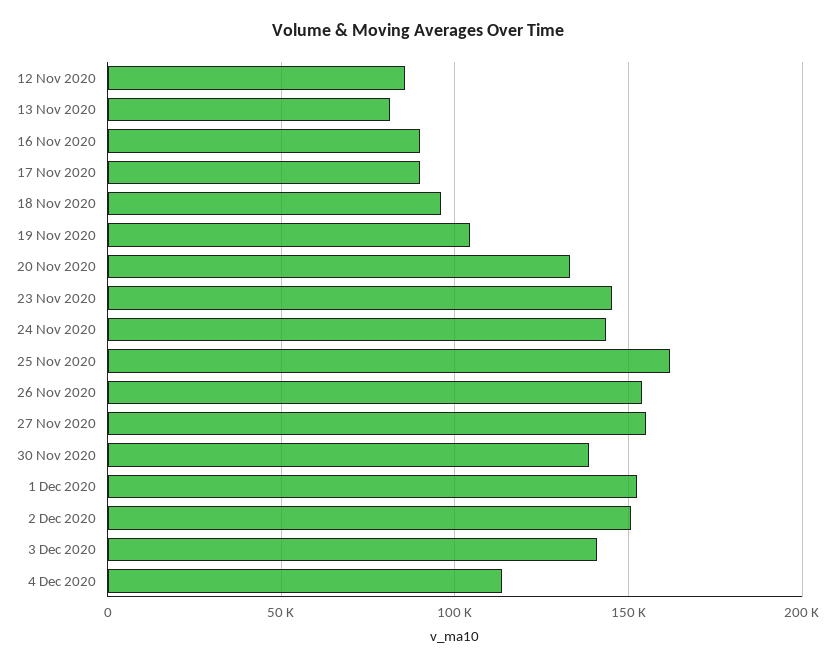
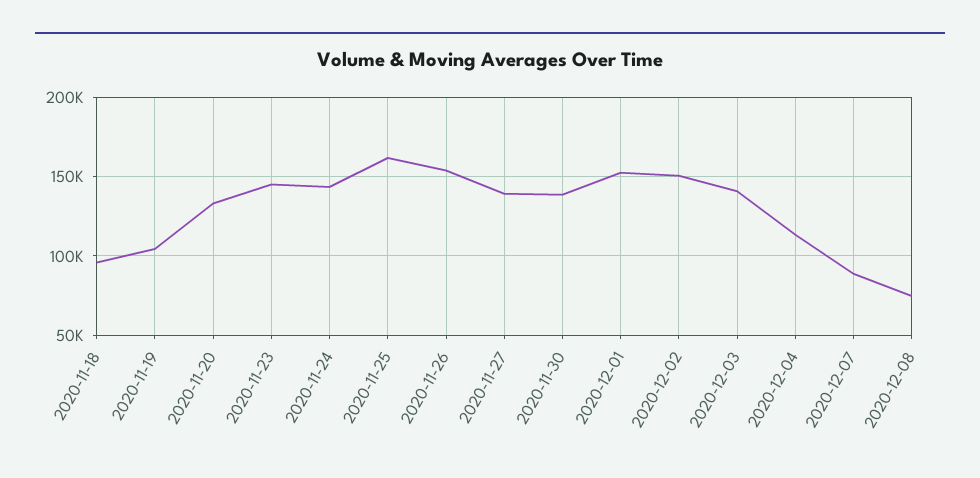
12 Nov 2020: 85000 -> none
13 Nov 2020: 80000 -> none
16 Nov 2020: 90000 -> none
17 Nov 2020: 90000 -> none
27 Nov 2020: 155000 -> 140000
2020-12-07: none -> 90000
2020-12-08: none -> 75000

